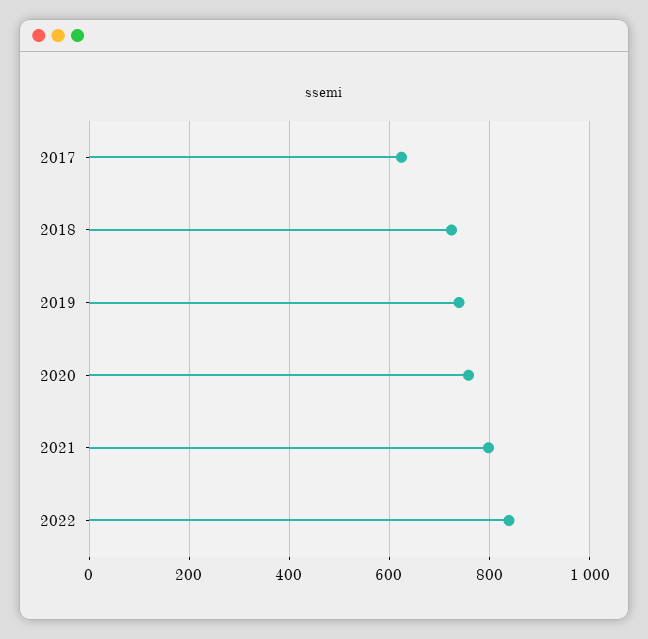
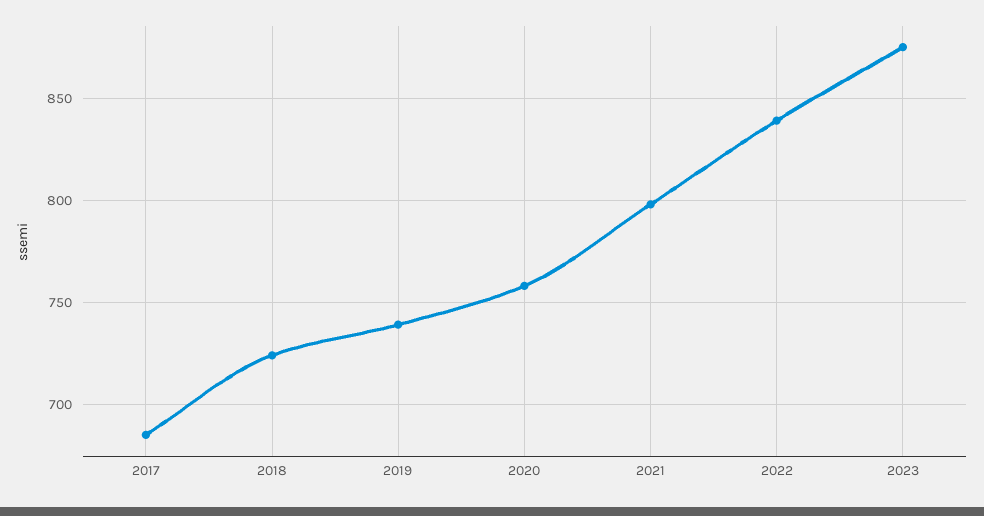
2017: 620 -> 685
2023: none -> 875

